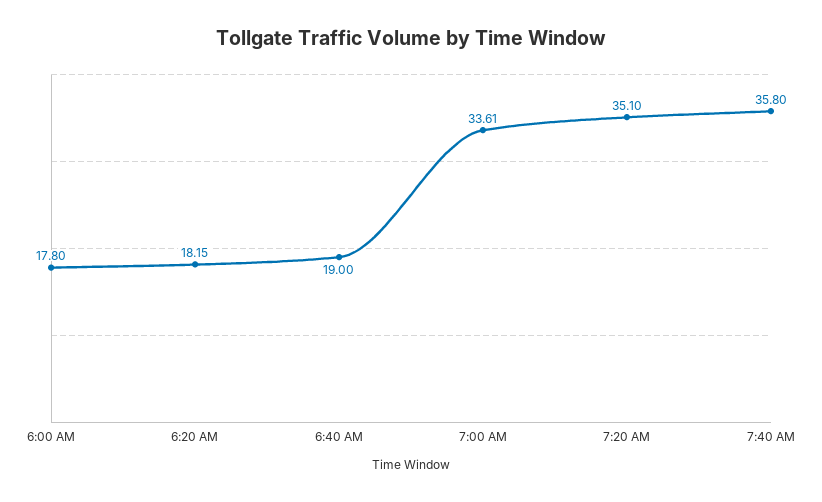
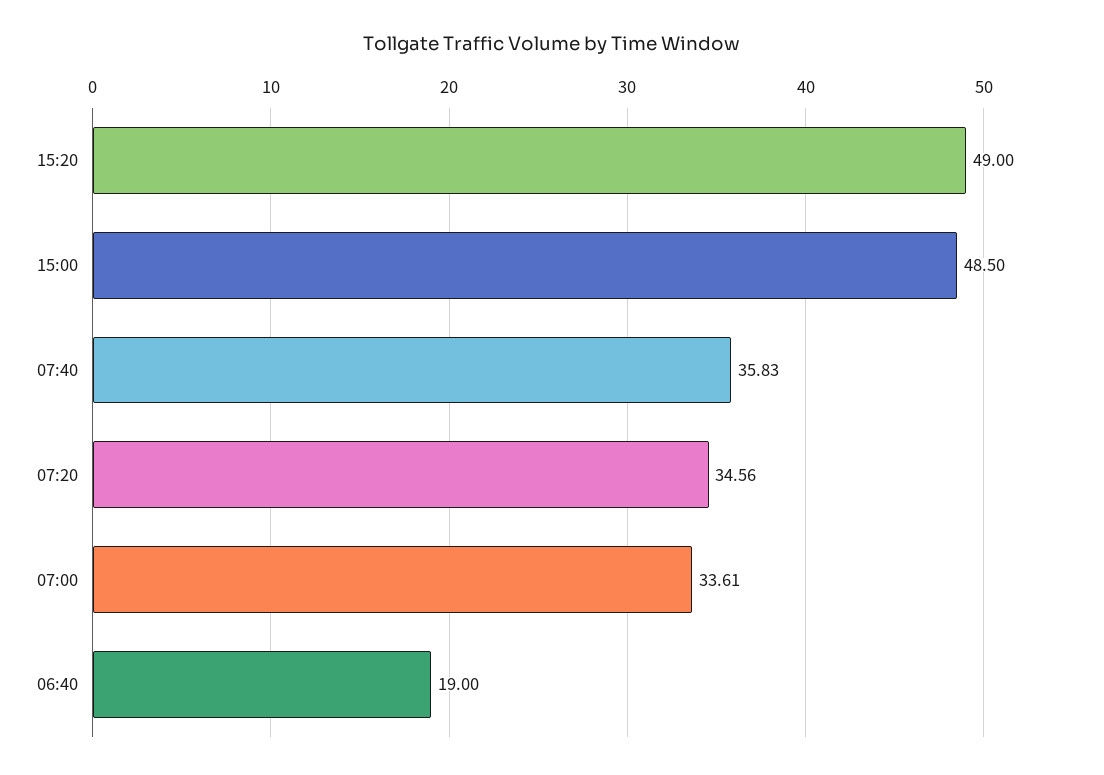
6:00 AM: 17.8 -> none
6:20 AM: 18.15 -> none
7:20 AM: 35.1 -> 34.56
7:40 AM: 35.8 -> 35.83
15:20: none -> 49
15:00: none -> 48.5

